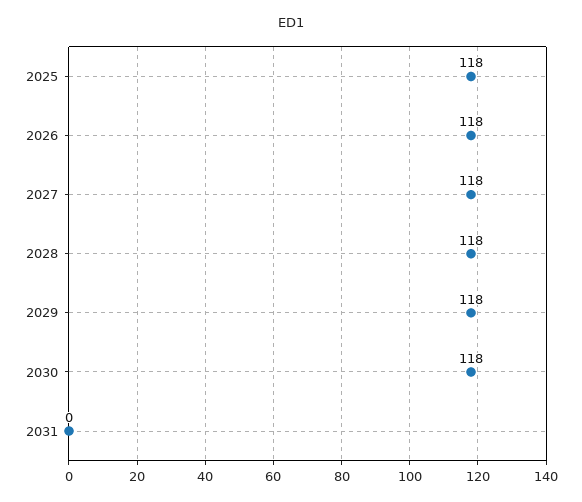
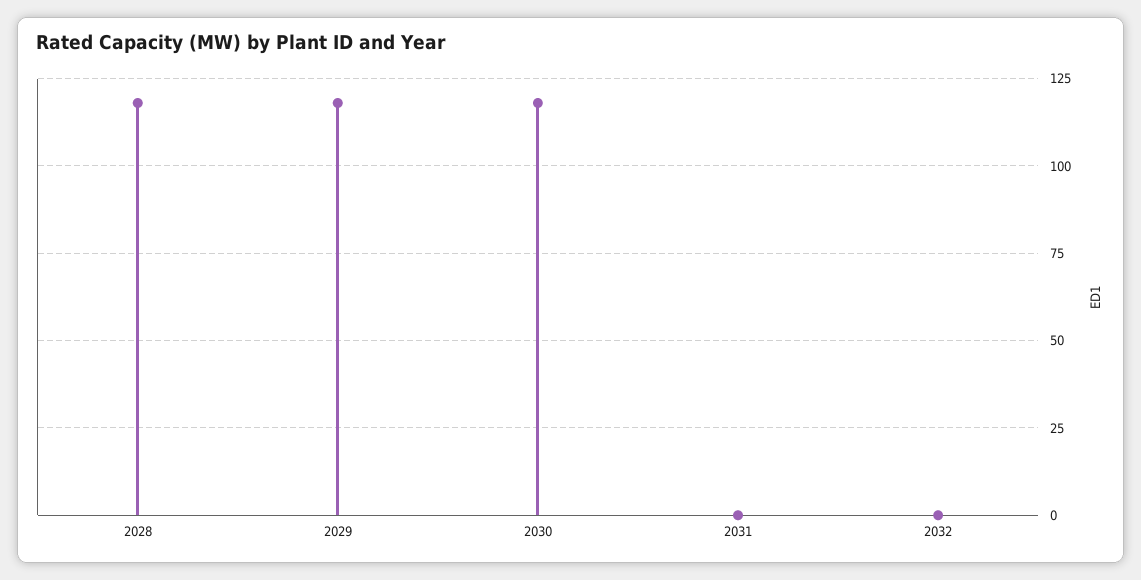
2025: 118 -> none
2026: 118 -> none
2027: 118 -> none
2032: none -> 0

